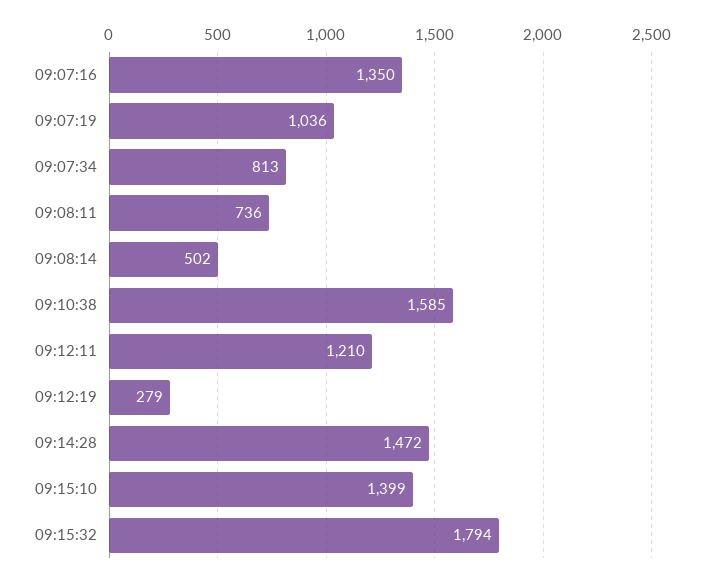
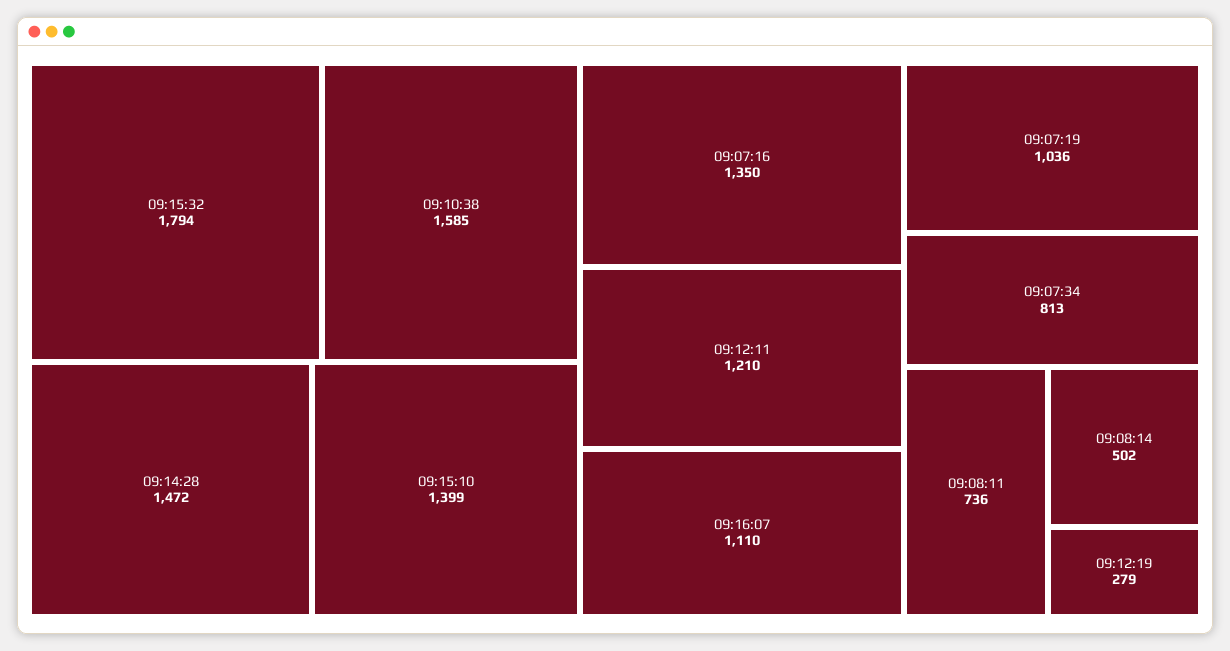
09:16:07: none -> 1110

